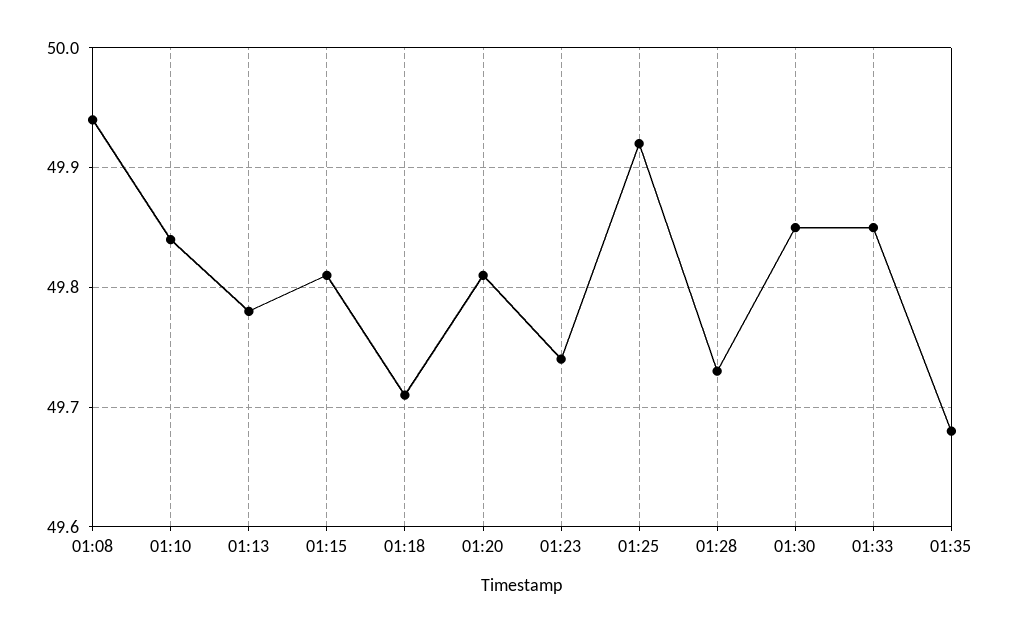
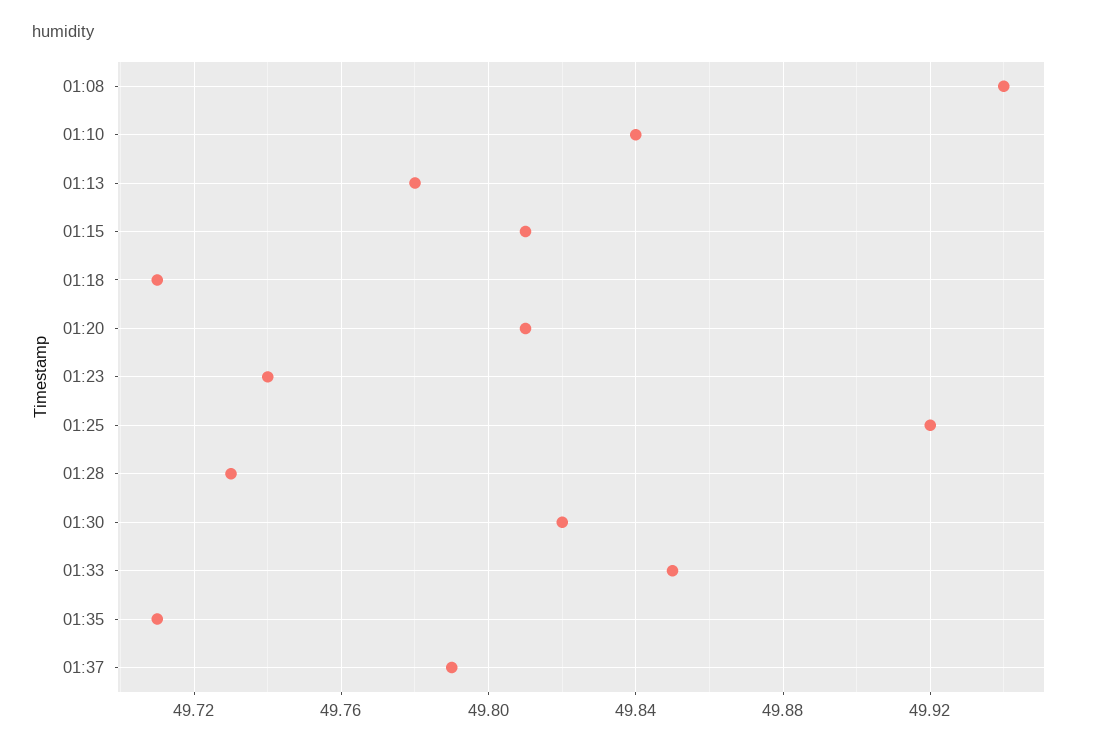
01:30: 49.85 -> 49.82
01:35: 49.68 -> 49.71
01:37: none -> 49.79

